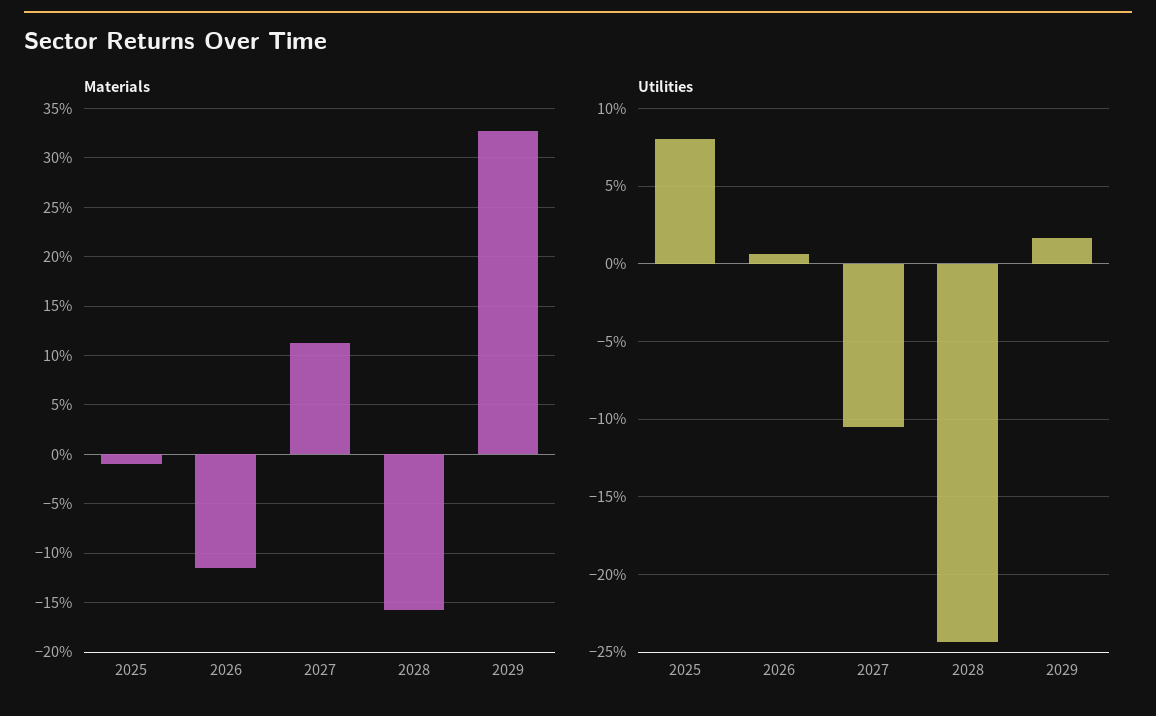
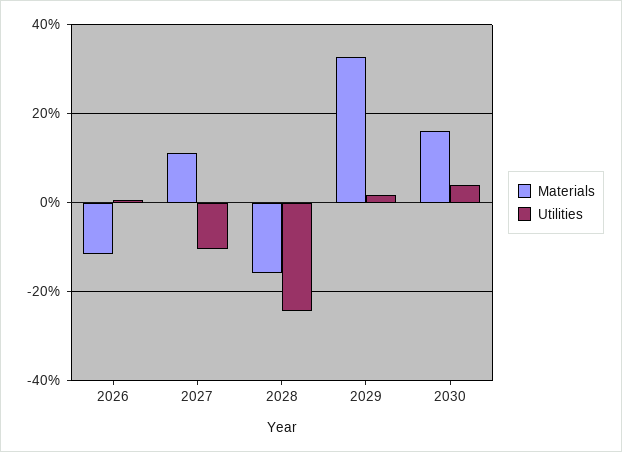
Materials, 2025: -1 -> none
Utilities, 2025: 8 -> none
Materials, 2030: none -> 16
Utilities, 2030: none -> 4

